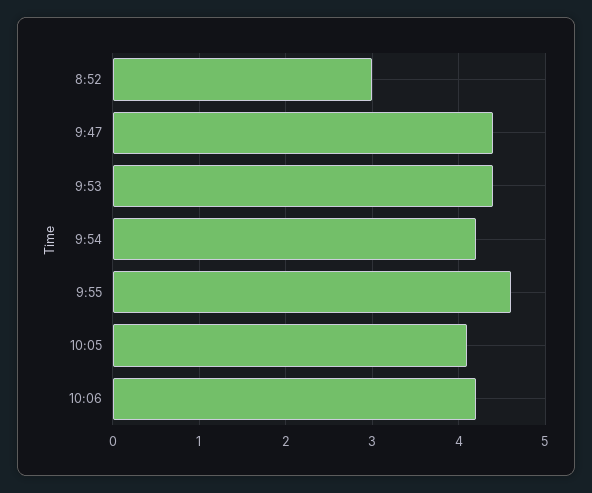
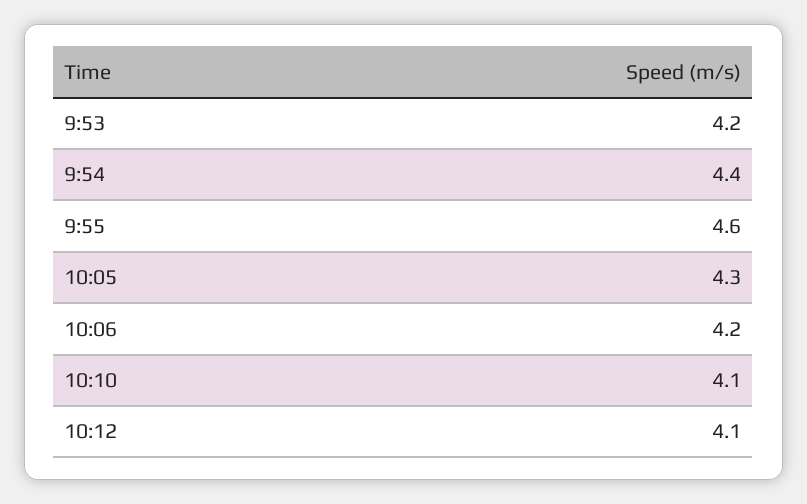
8:52: 3 -> none
9:47: 4.4 -> none
9:53: 4.4 -> 4.2
9:54: 4.2 -> 4.4
10:05: 4.1 -> 4.3
10:10: none -> 4.1
10:12: none -> 4.1

